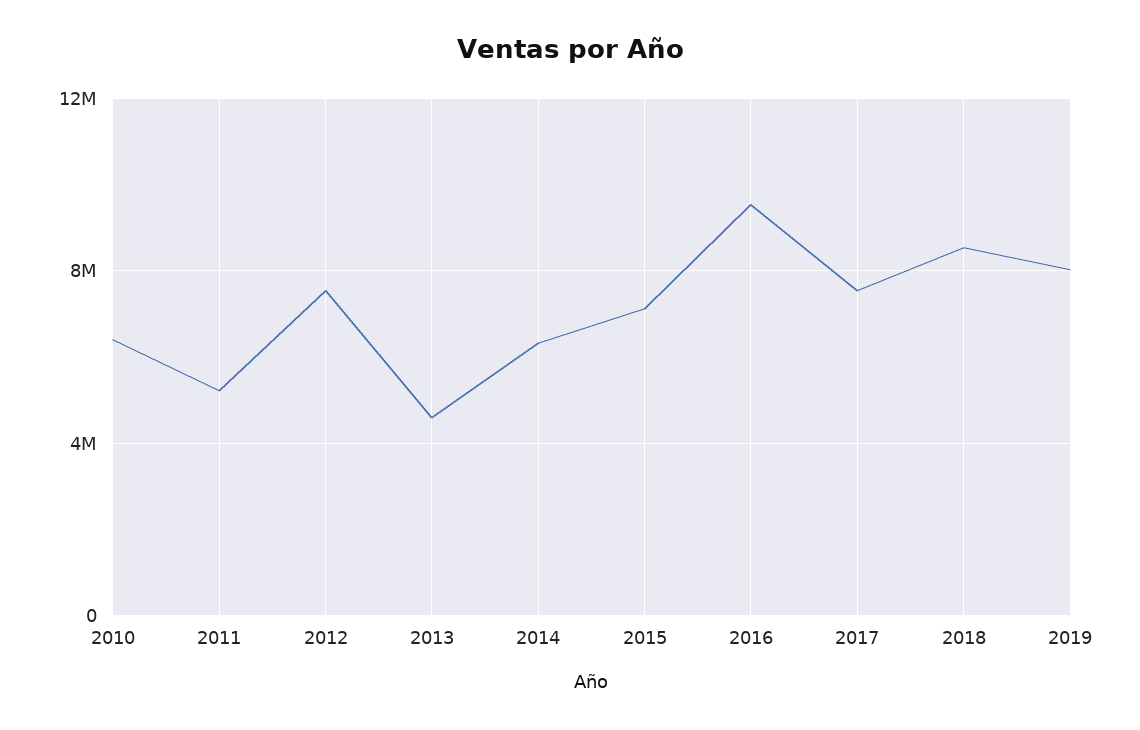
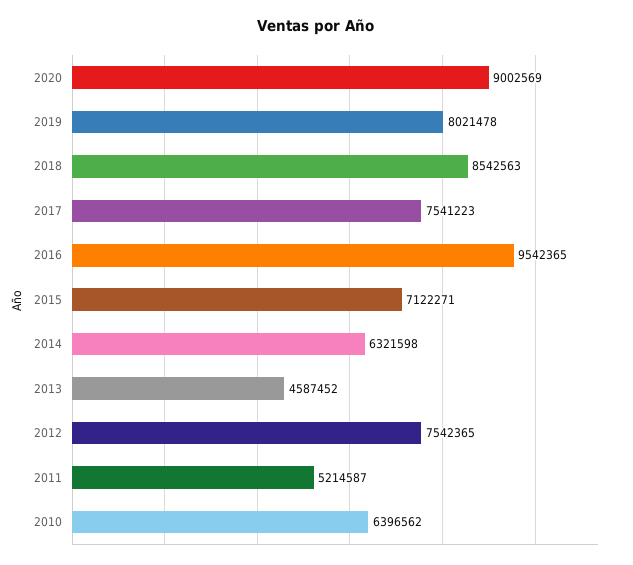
2020: none -> 9002569

